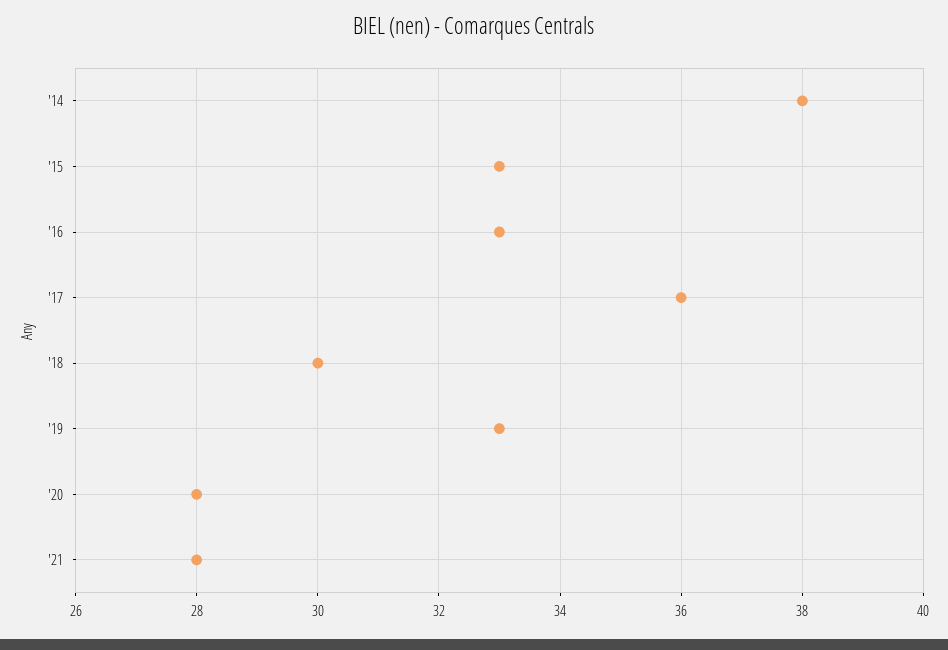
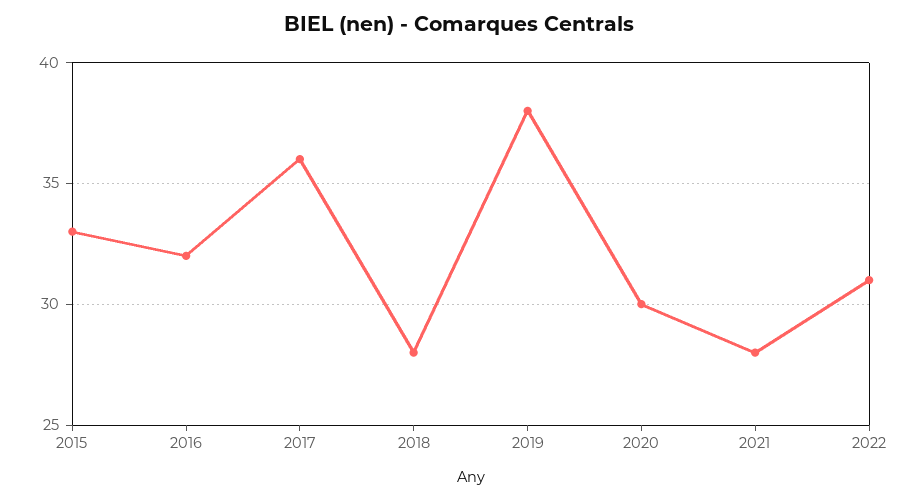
'14: 38 -> none
'16: 33 -> 32
'18: 30 -> 28
'19: 33 -> 38
'20: 28 -> 30
2022: none -> 31

